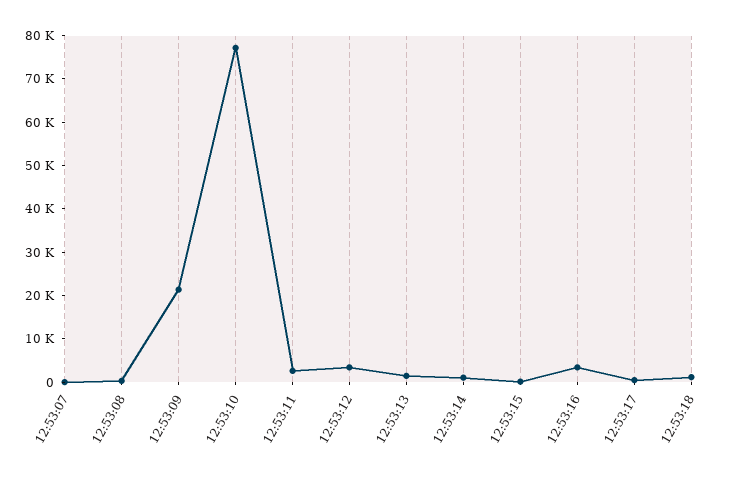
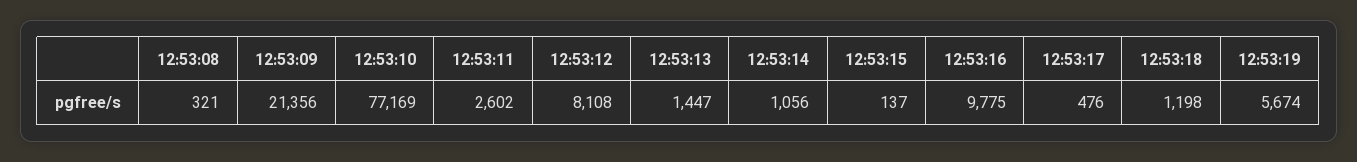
12:53:07: 0 -> none
12:53:12: 4000 -> 8108
12:53:16: 4000 -> 9775
12:53:19: none -> 5674

